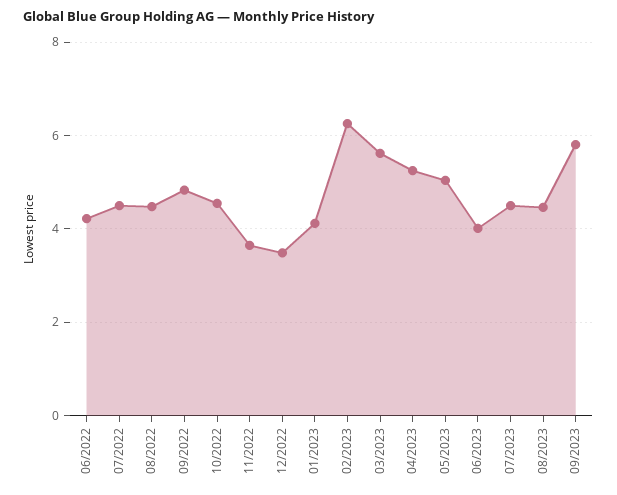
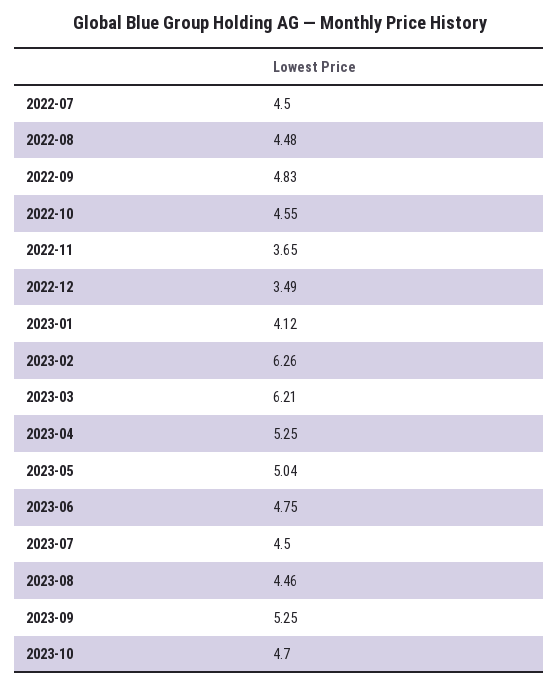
06/2022: 4.2 -> none
03/2023: 5.6 -> 6.21
06/2023: 4 -> 4.75
09/2023: 5.8 -> 5.25
2023-10: none -> 4.7

